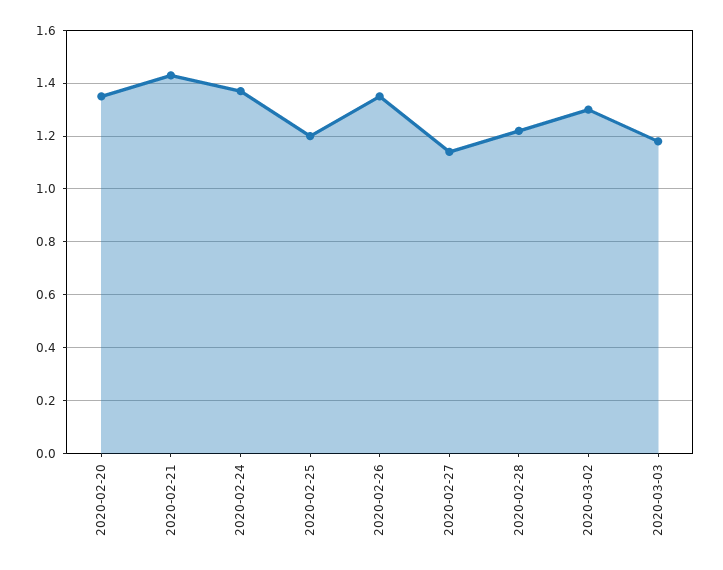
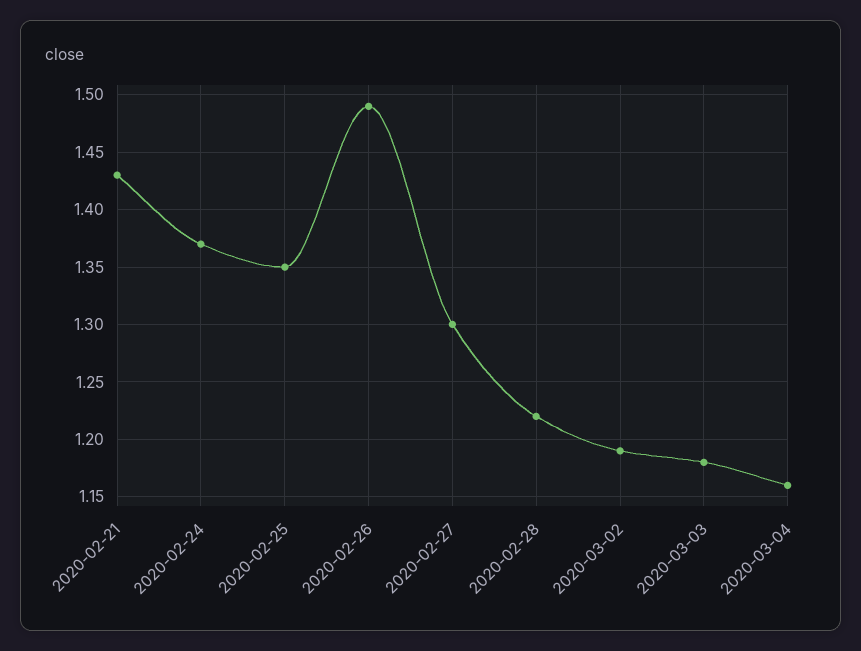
2020-02-20: 1.35 -> none
2020-02-25: 1.2 -> 1.35
2020-02-26: 1.35 -> 1.49
2020-02-27: 1.15 -> 1.3
2020-03-02: 1.3 -> 1.19
2020-03-04: none -> 1.16

